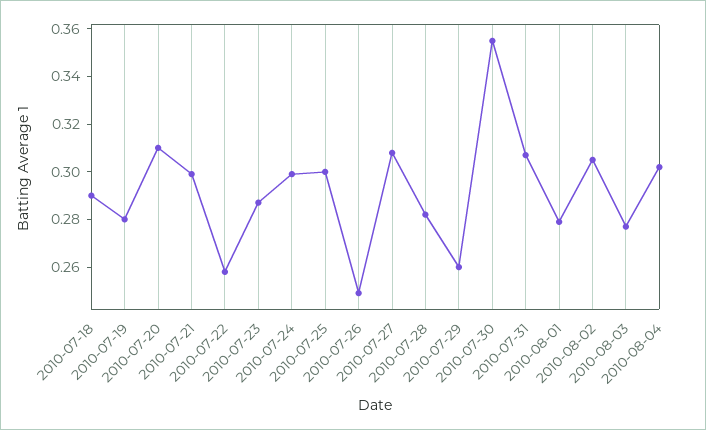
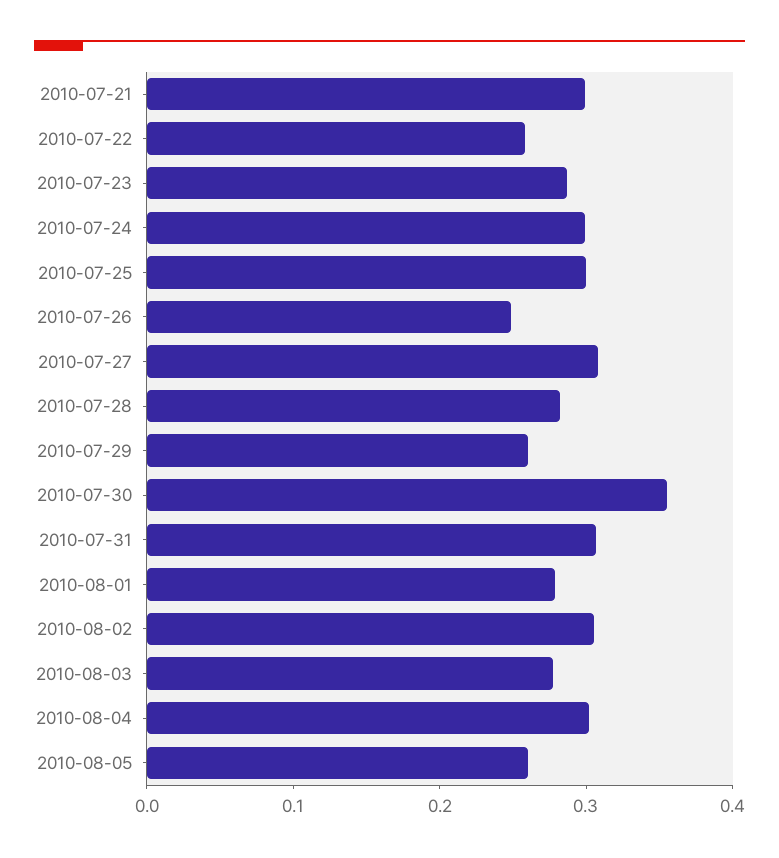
2010-07-18: 0.29 -> none
2010-07-19: 0.28 -> none
2010-07-20: 0.31 -> none
2010-08-05: none -> 0.26

